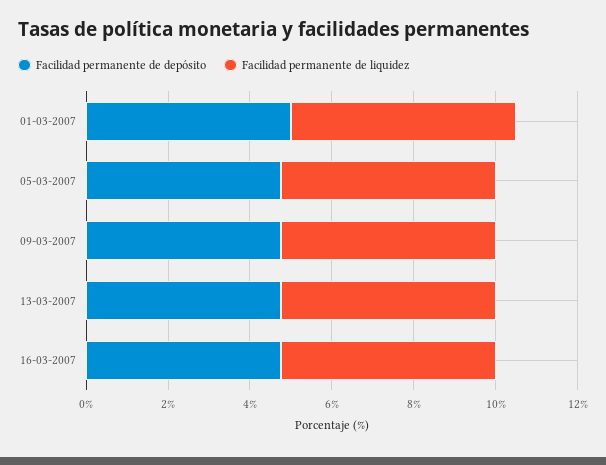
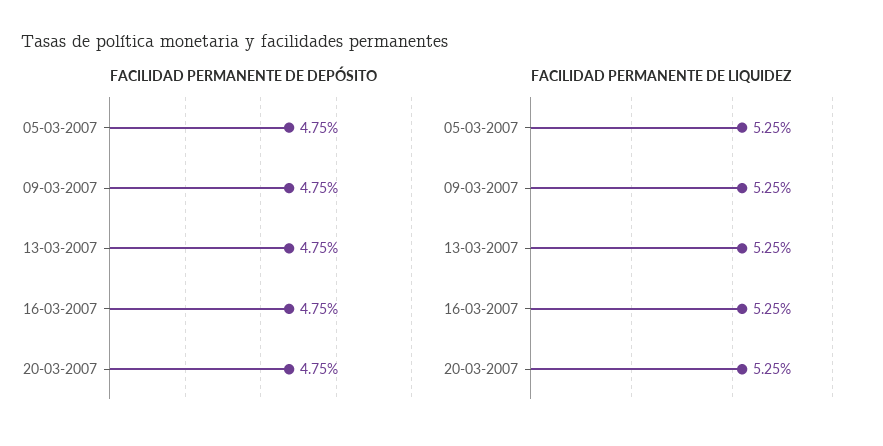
Facilidad permanente de depósito, 01-03-2007: 5 -> none
Facilidad permanente de liquidez, 01-03-2007: 5.5 -> none
Facilidad permanente de depósito, 20-03-2007: none -> 4.75
Facilidad permanente de liquidez, 20-03-2007: none -> 5.25

